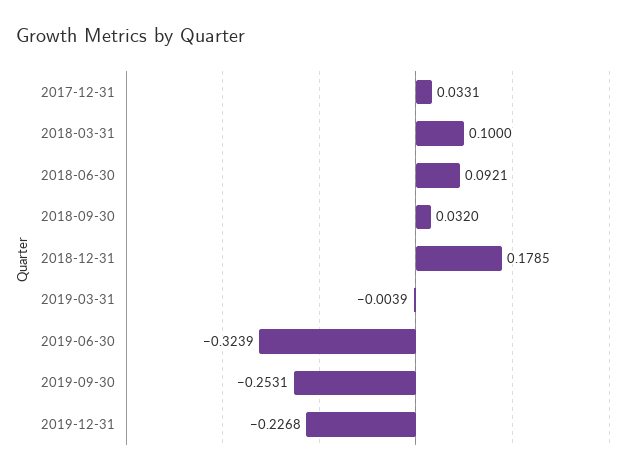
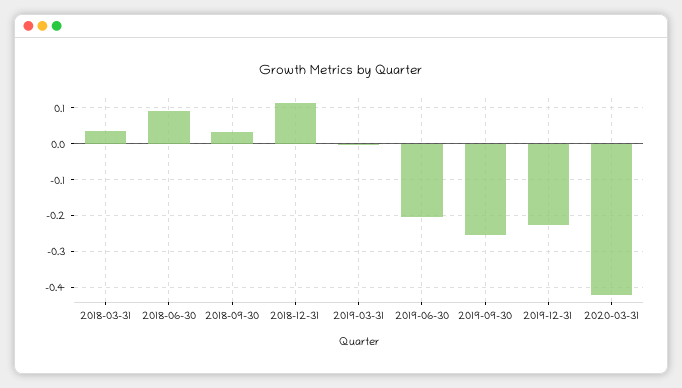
2017-12-31: 0.0331 -> none
2018-03-31: 0.1 -> 0.04
2018-12-31: 0.1785 -> 0.12
2019-06-30: -0.3239 -> -0.2
2020-03-31: none -> -0.42

